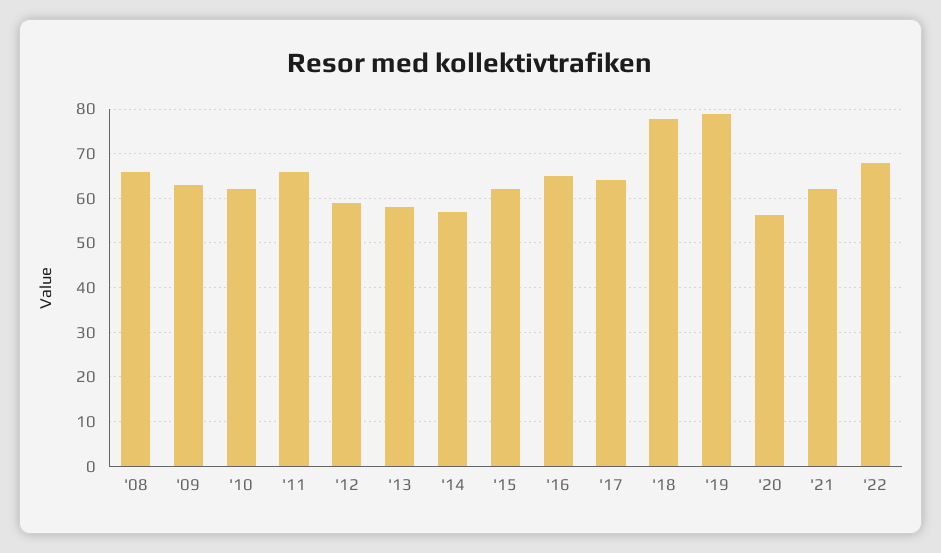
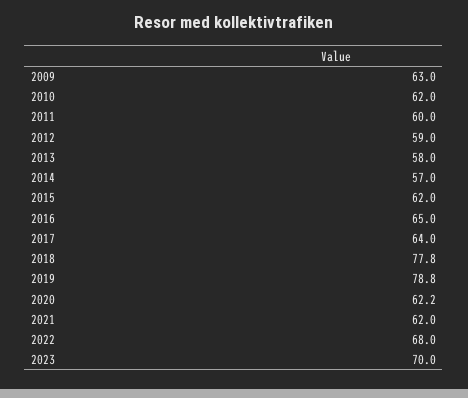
'08: 66 -> none
'11: 66 -> 60
'20: 56 -> 62.2
2023: none -> 70

